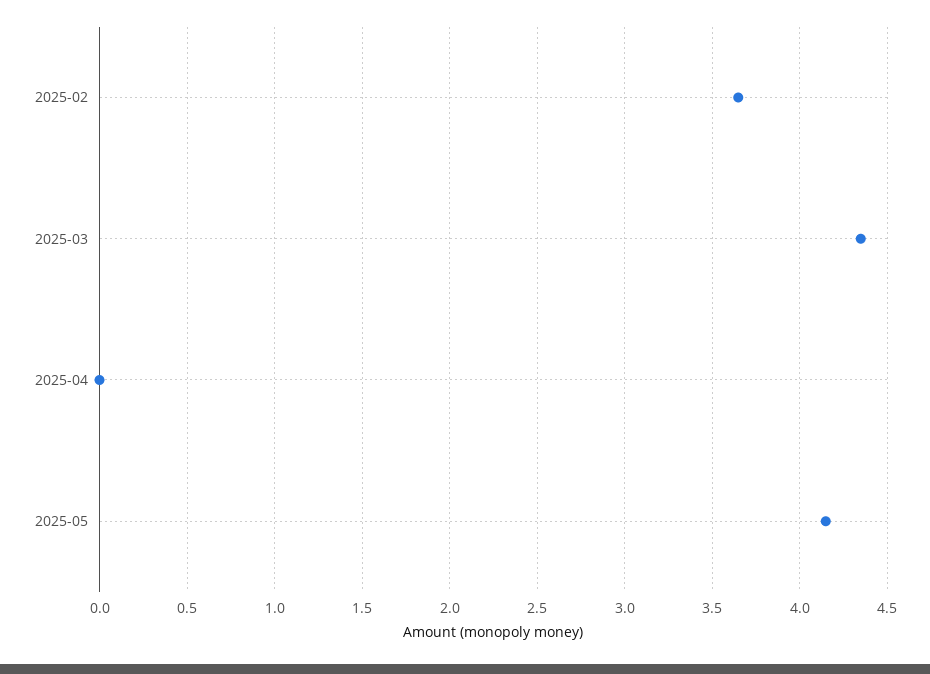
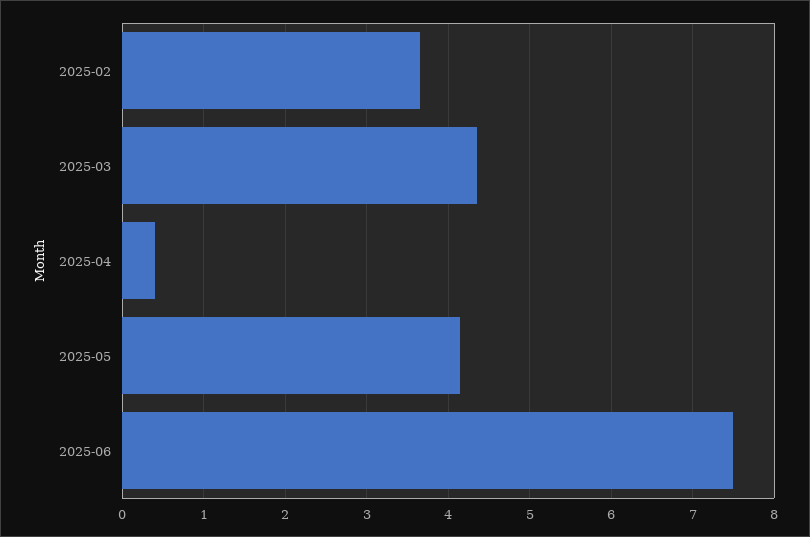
2025-04: 0 -> 0.4
2025-06: none -> 7.5

